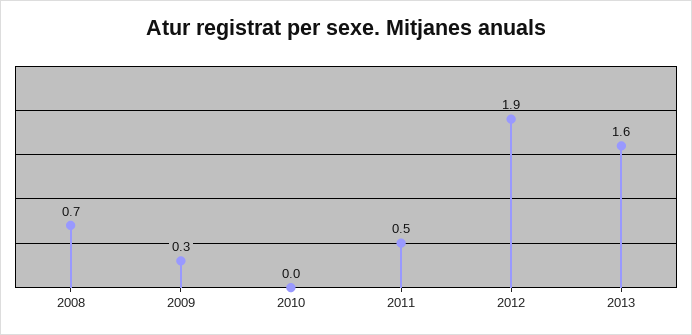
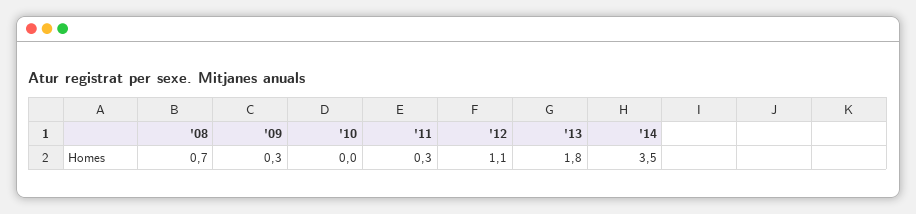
2011: 0.5 -> 0.3
2012: 1.9 -> 1.1
2013: 1.6 -> 1.8
'14: none -> 3.5

